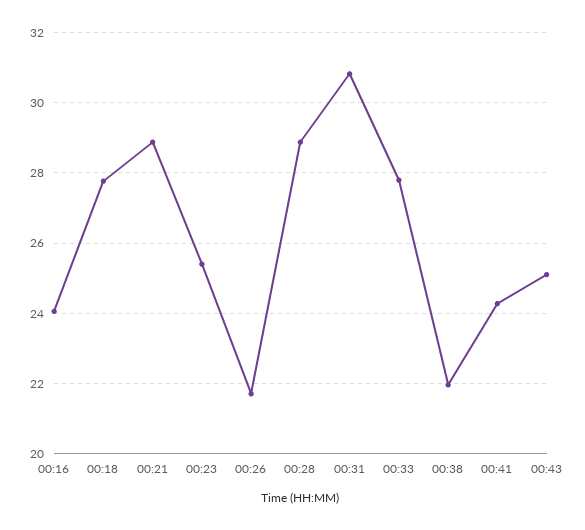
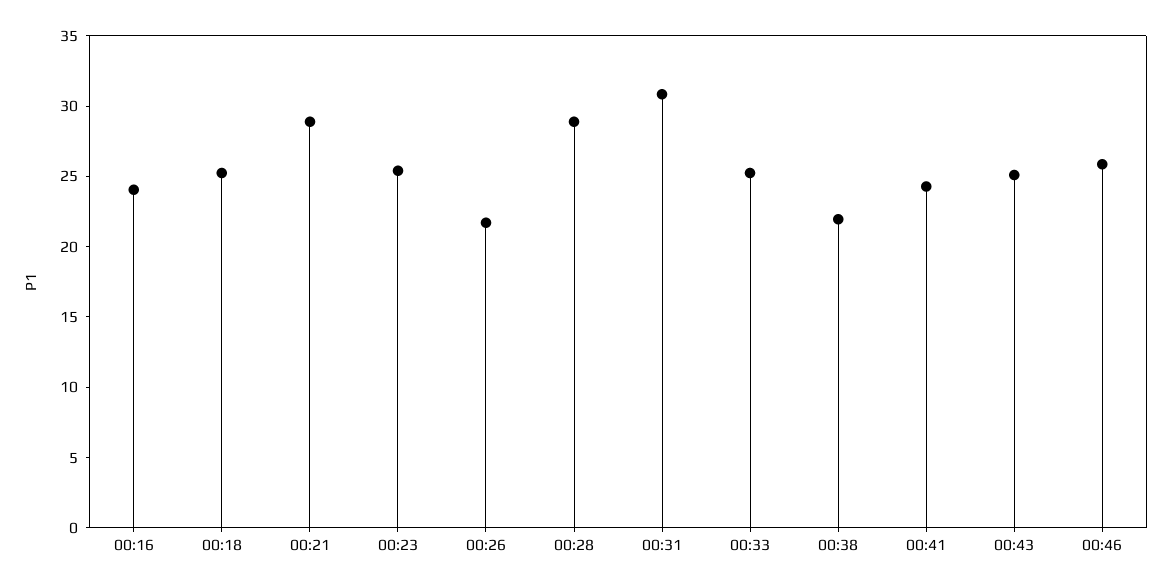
00:18: 27.8 -> 25
00:33: 27.8 -> 25
00:46: none -> 26

